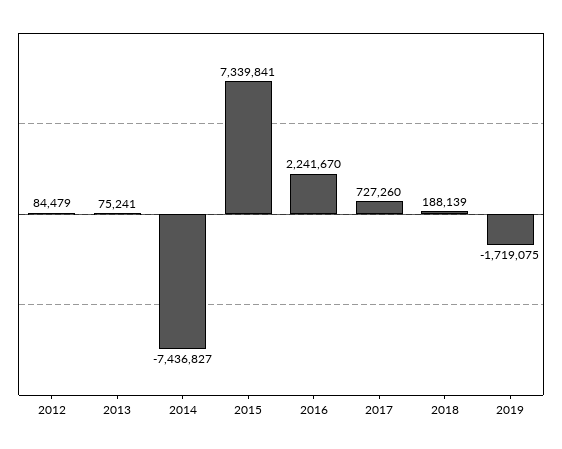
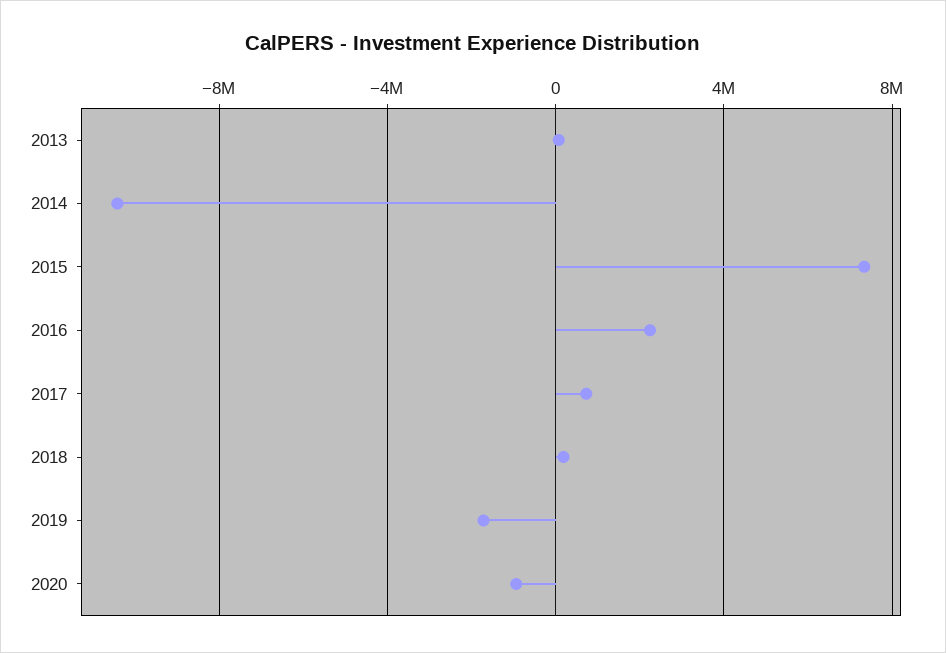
2012: 84479 -> none
2014: -7436827 -> -10500000
2020: none -> -1000000

